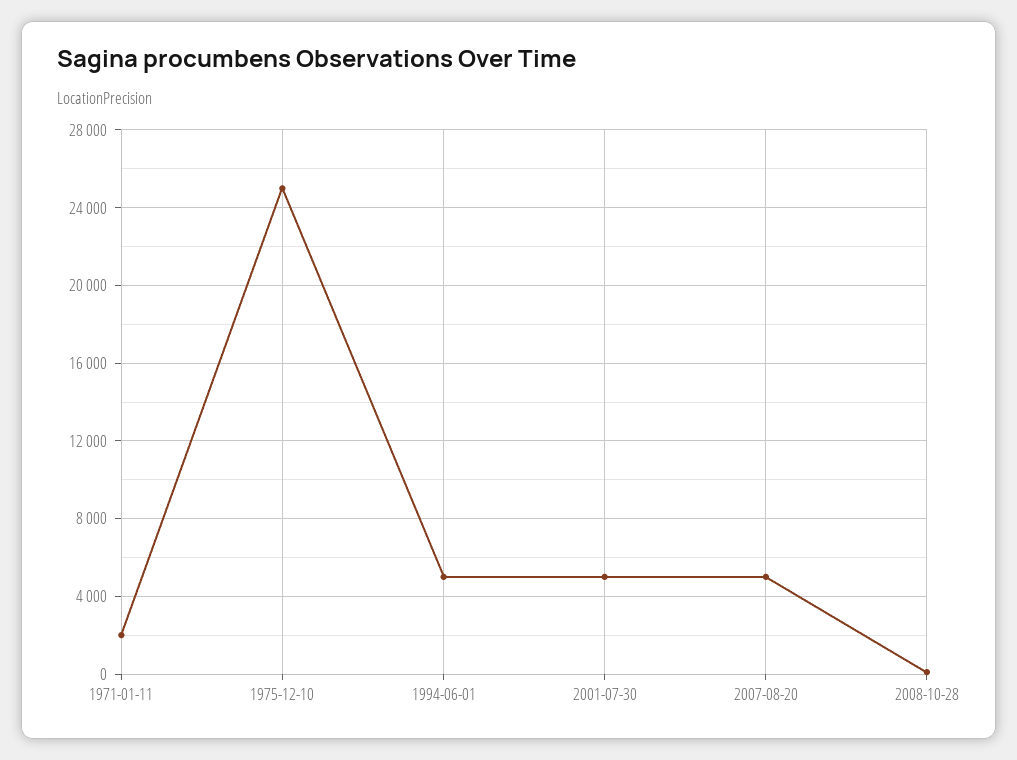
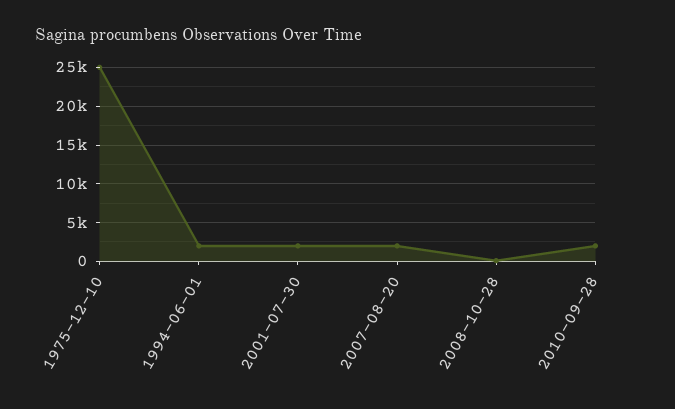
1971-01-11: 2000 -> none
1994-06-01: 5000 -> 2000
2001-07-30: 5000 -> 2000
2007-08-20: 5000 -> 2000
2010-09-28: none -> 2000

